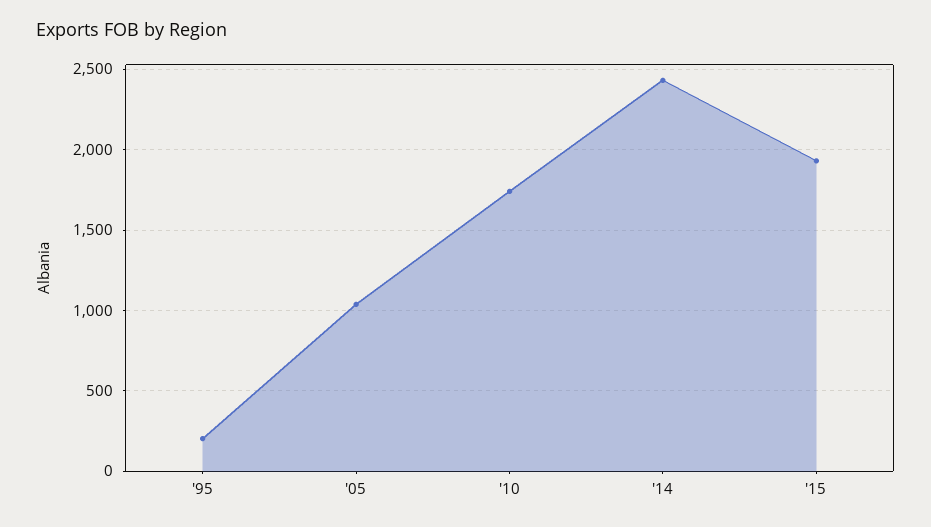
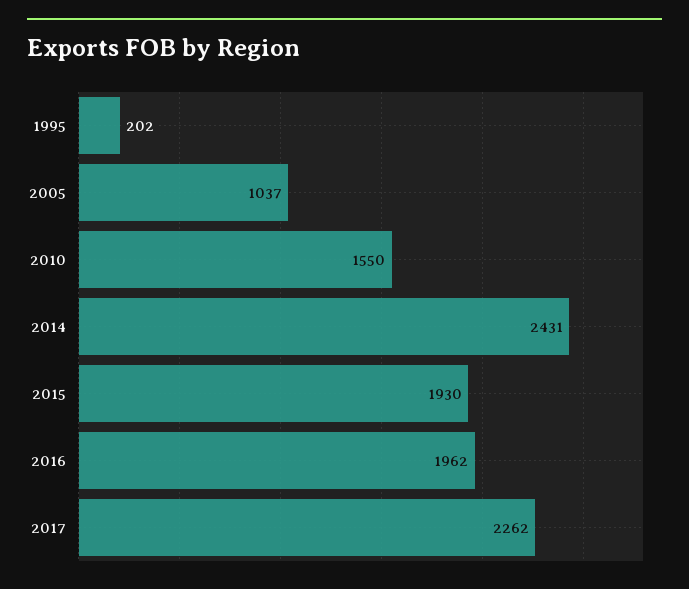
'10: 1750 -> 1550
2016: none -> 1962
2017: none -> 2262

